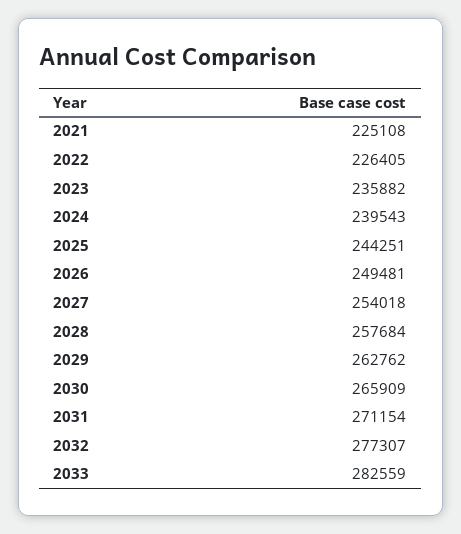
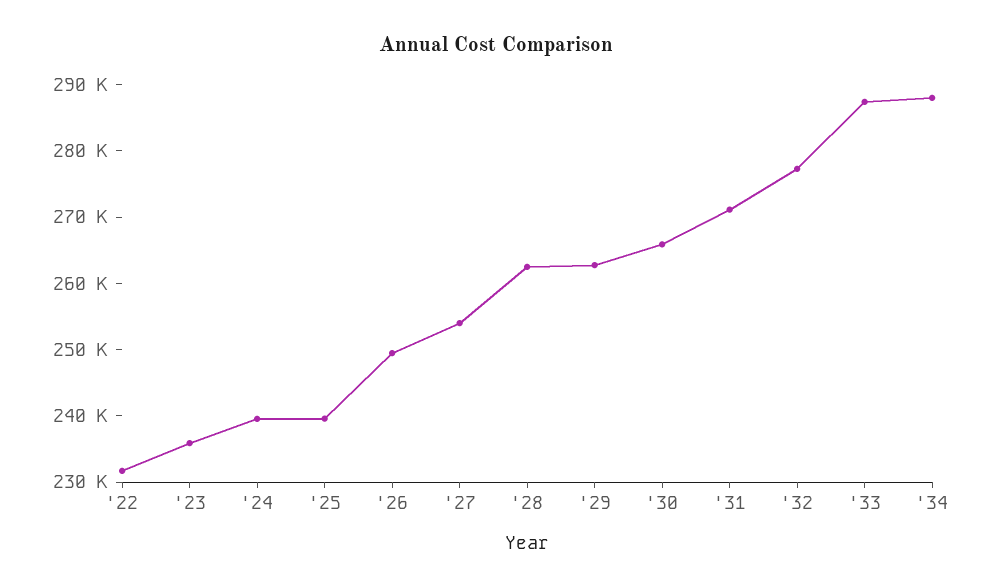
2021: 225108 -> none
2022: 226405 -> 232000
2025: 244251 -> 240000
2028: 257684 -> 262000
2033: 282559 -> 288000
'34: none -> 288000

